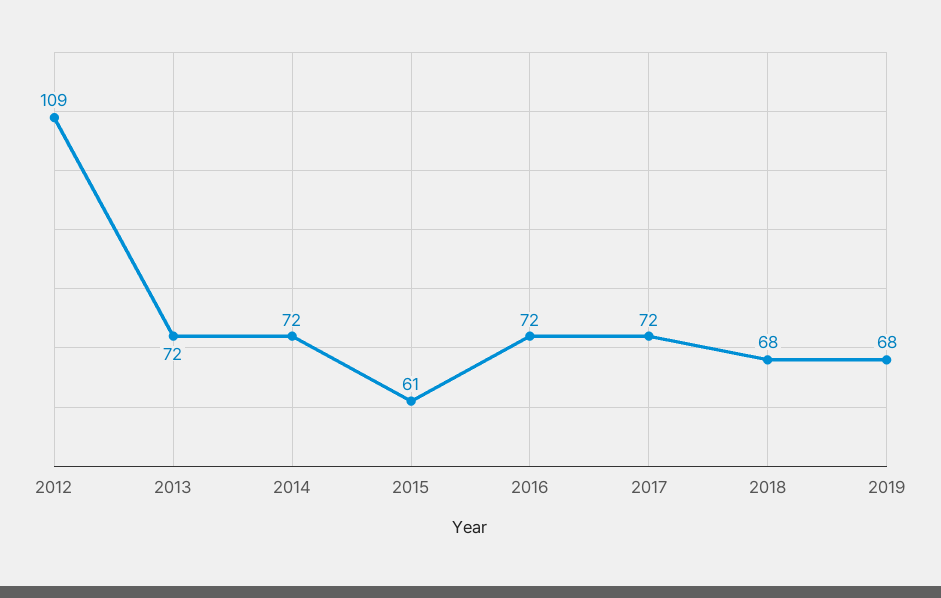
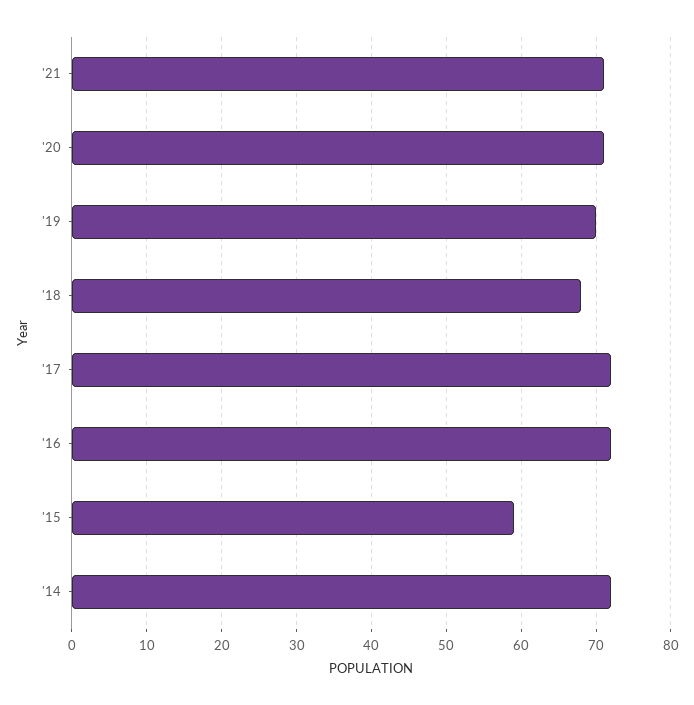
2012: 109 -> none
2013: 72 -> none
2015: 61 -> 59
2019: 68 -> 70
'21: none -> 71
'20: none -> 71

